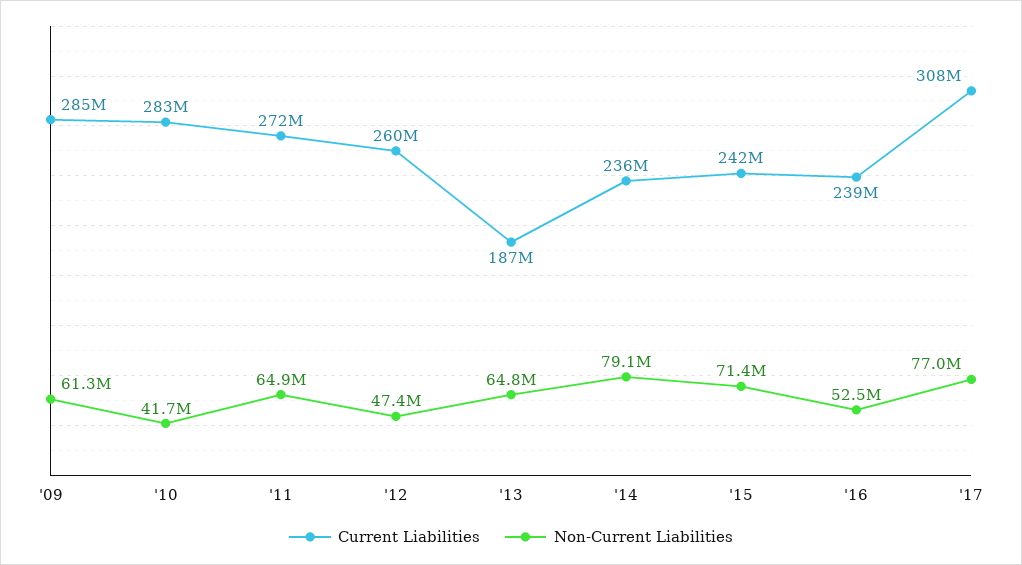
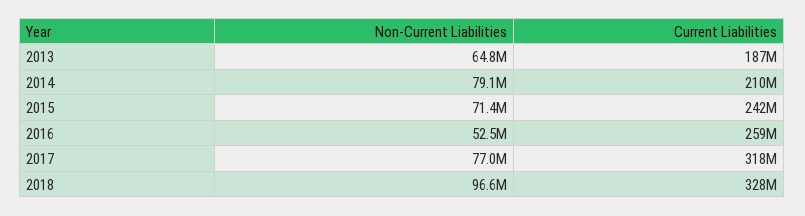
Current Liabilities, '09: 285000000 -> none
Non-Current Liabilities, '09: 61300000 -> none
Current Liabilities, '10: 283000000 -> none
Non-Current Liabilities, '10: 41700000 -> none
Current Liabilities, '11: 272000000 -> none
Non-Current Liabilities, '11: 64900000 -> none
Current Liabilities, '12: 260000000 -> none
Non-Current Liabilities, '12: 47400000 -> none
Current Liabilities, '14: 236000000 -> 210000000
Current Liabilities, '16: 239000000 -> 259000000
Current Liabilities, '17: 308000000 -> 318000000
Non-Current Liabilities, 2018: none -> 96600000
Current Liabilities, 2018: none -> 328000000

